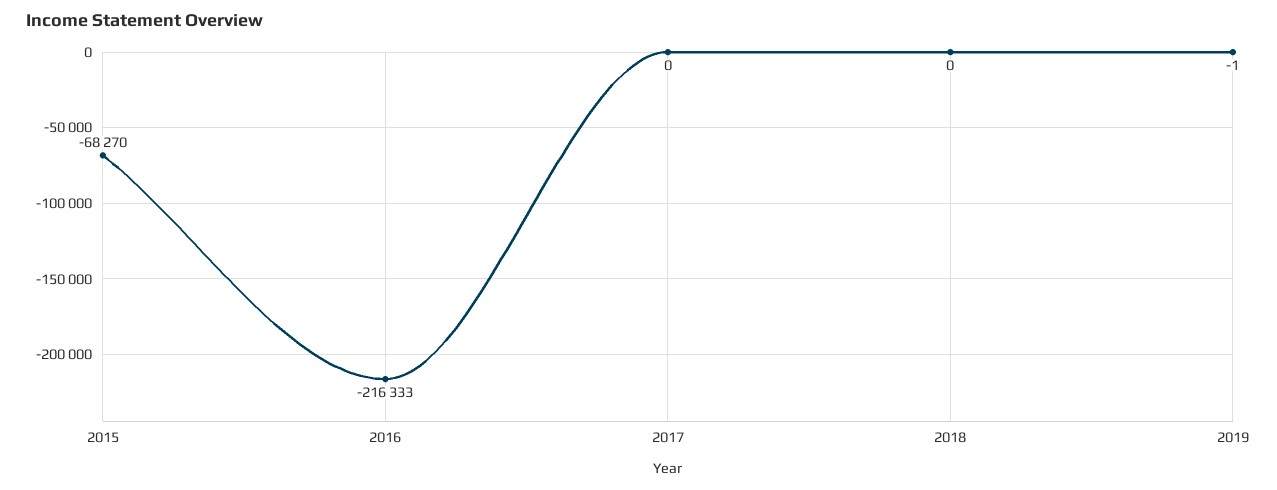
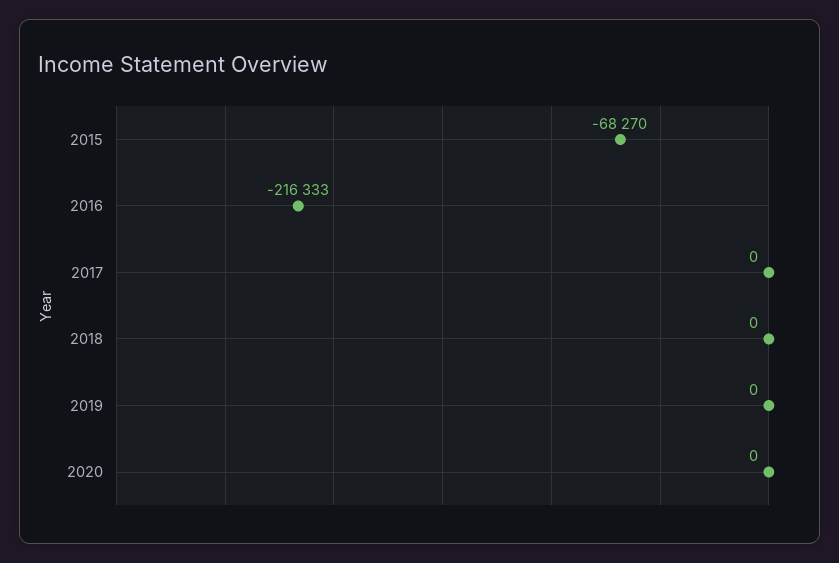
2019: -1 -> 0
2020: none -> 0

